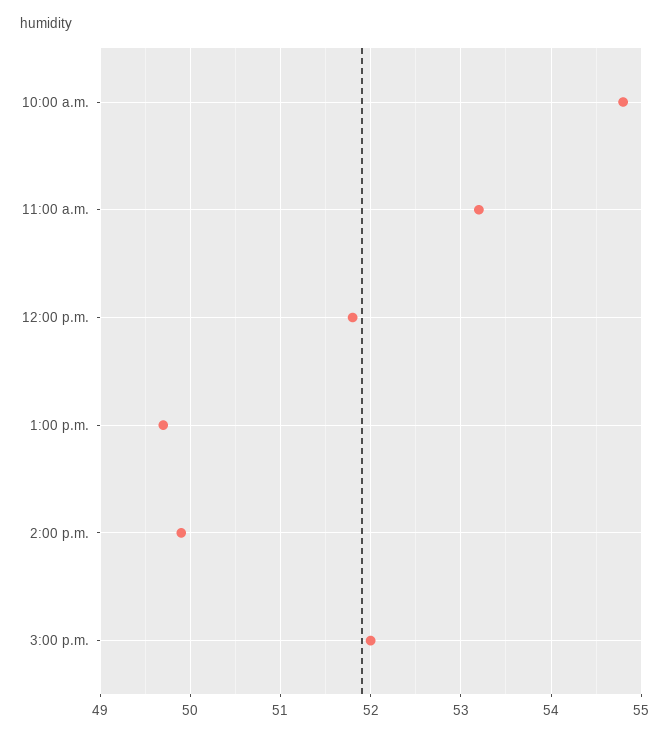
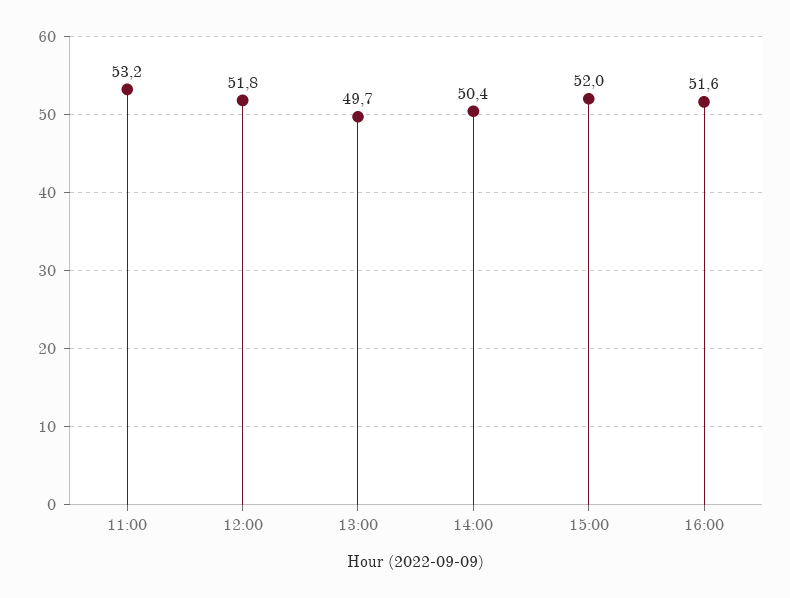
10:00 a.m.: 54.8 -> none
2:00 p.m.: 49.9 -> 50.4
16:00: none -> 51.6

